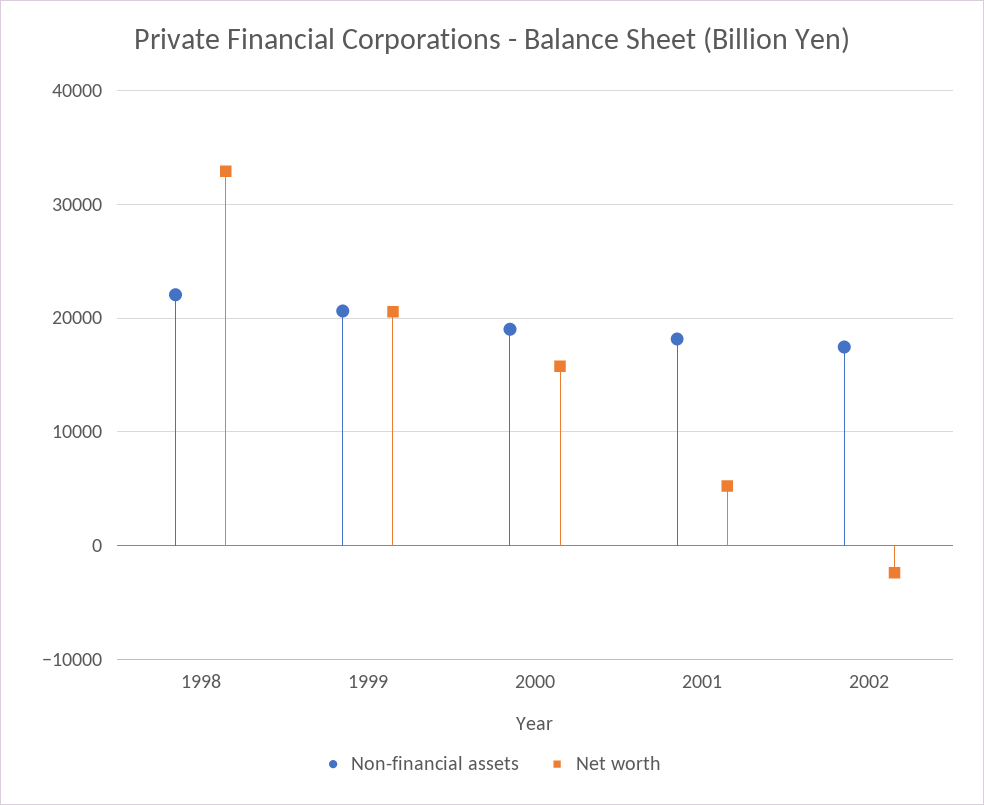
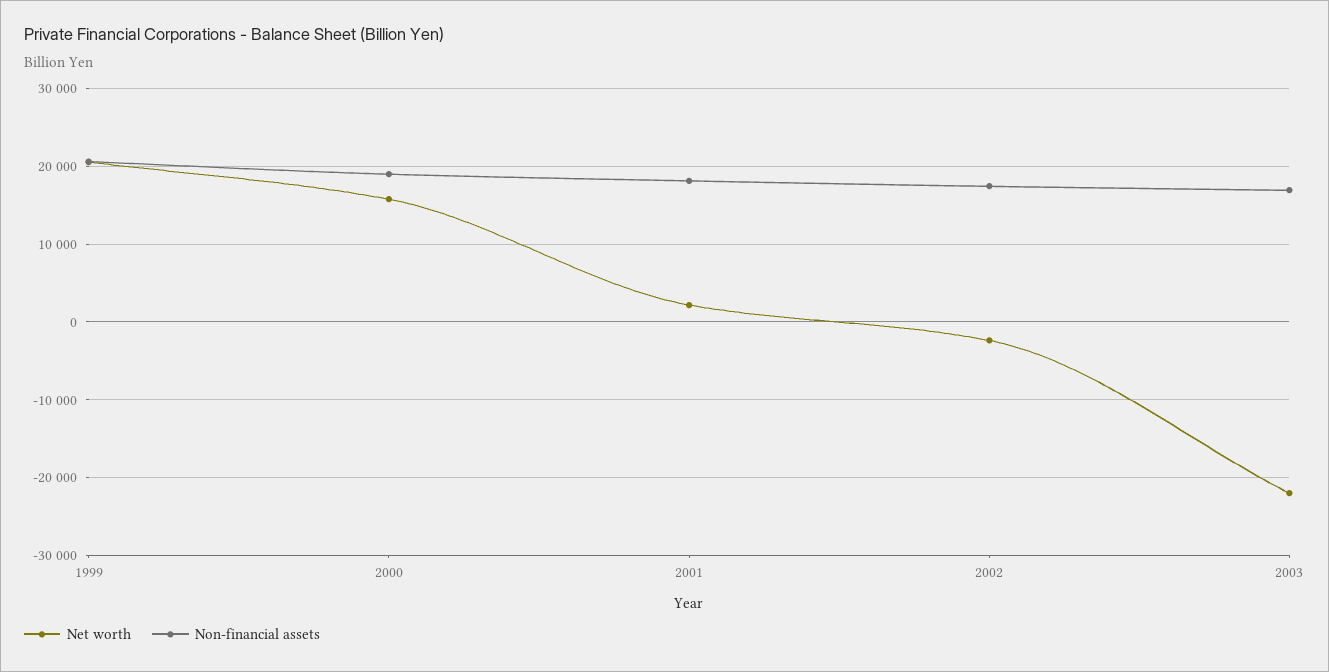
Non-financial assets, 1998: 22000 -> none
Net worth, 1998: 33000 -> none
Net worth, 2001: 5000 -> 2000
Net worth, 2003: none -> -22000
Non-financial assets, 2003: none -> 17000

